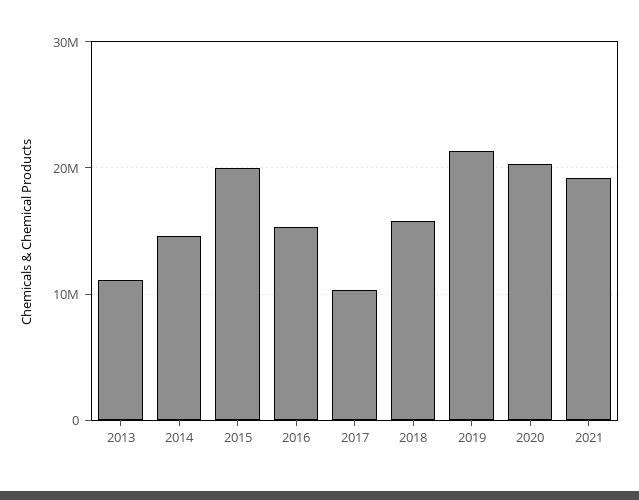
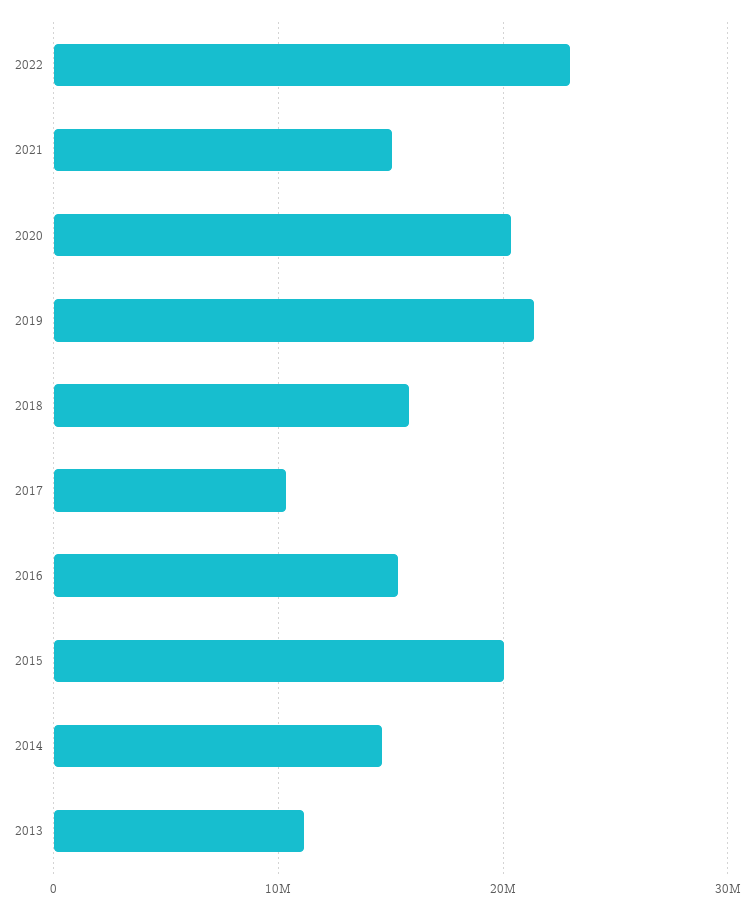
2021: 19000000 -> 15000000
2022: none -> 23000000

